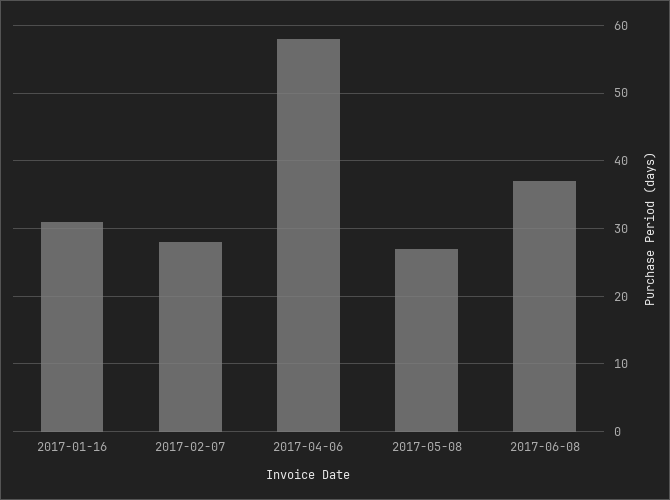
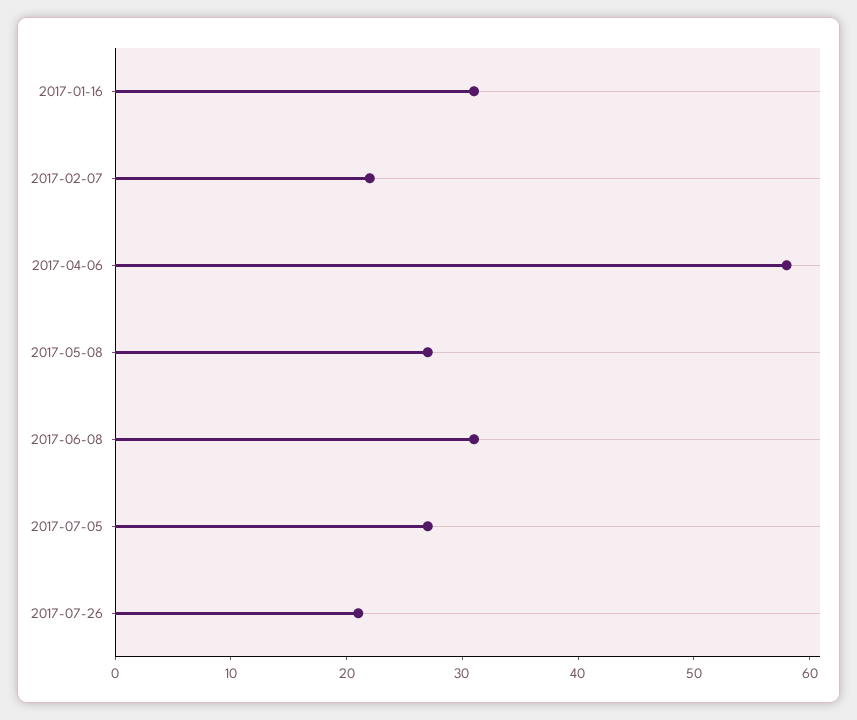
2017-02-07: 28 -> 22
2017-06-08: 37 -> 31
2017-07-05: none -> 27
2017-07-26: none -> 21

